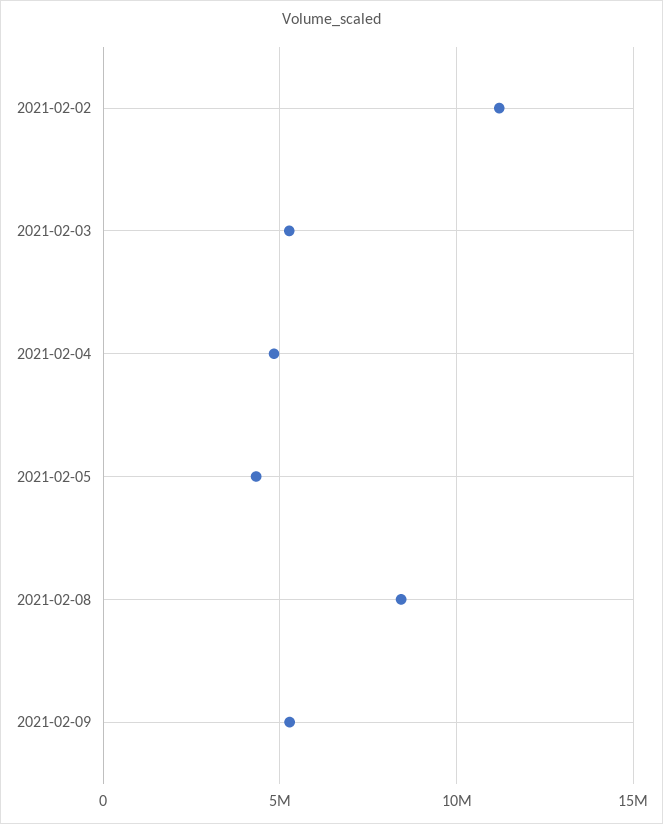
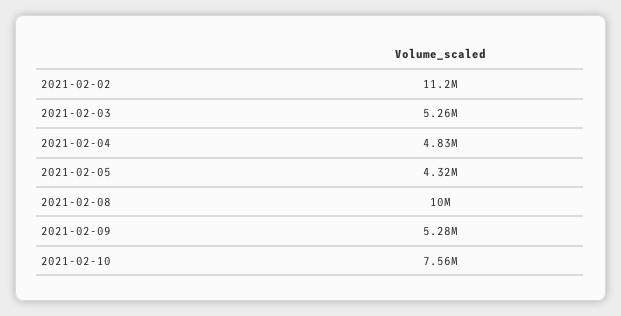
2021-02-08: 8500000 -> 10000000
2021-02-10: none -> 7560000

